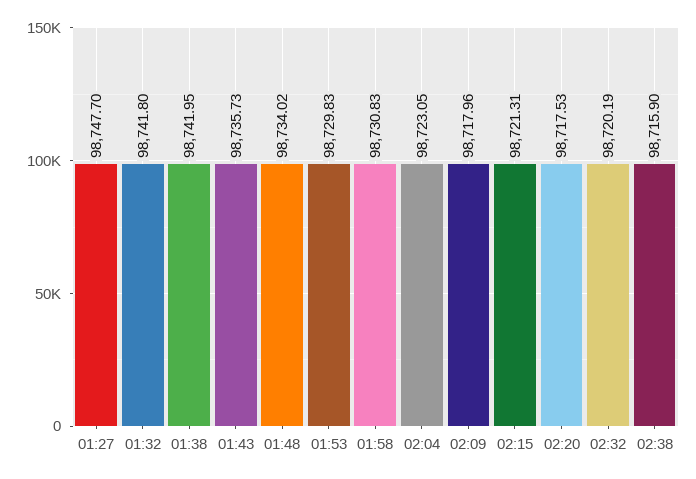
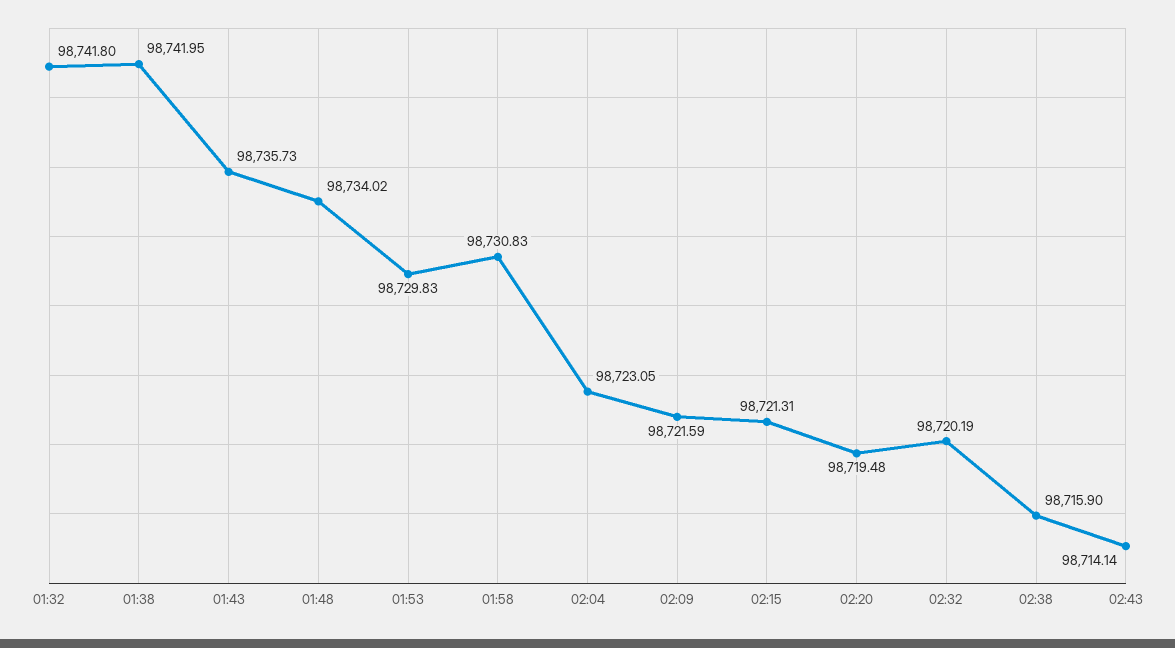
01:27: 98747.7 -> none
02:09: 98717.96 -> 98721.59
02:20: 98717.53 -> 98719.48
02:43: none -> 98714.14

